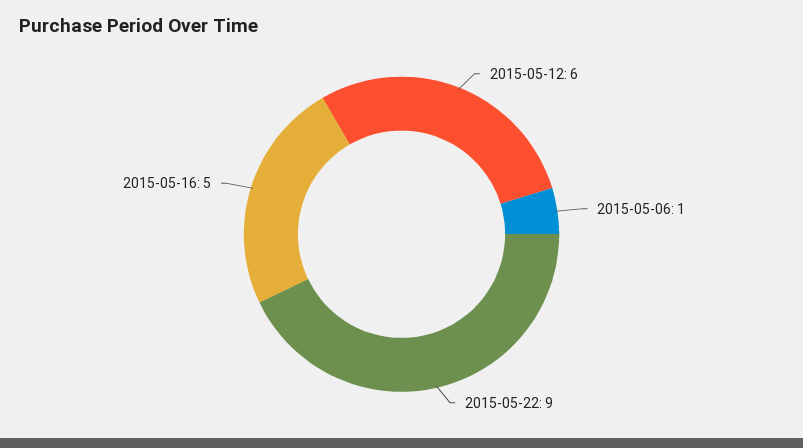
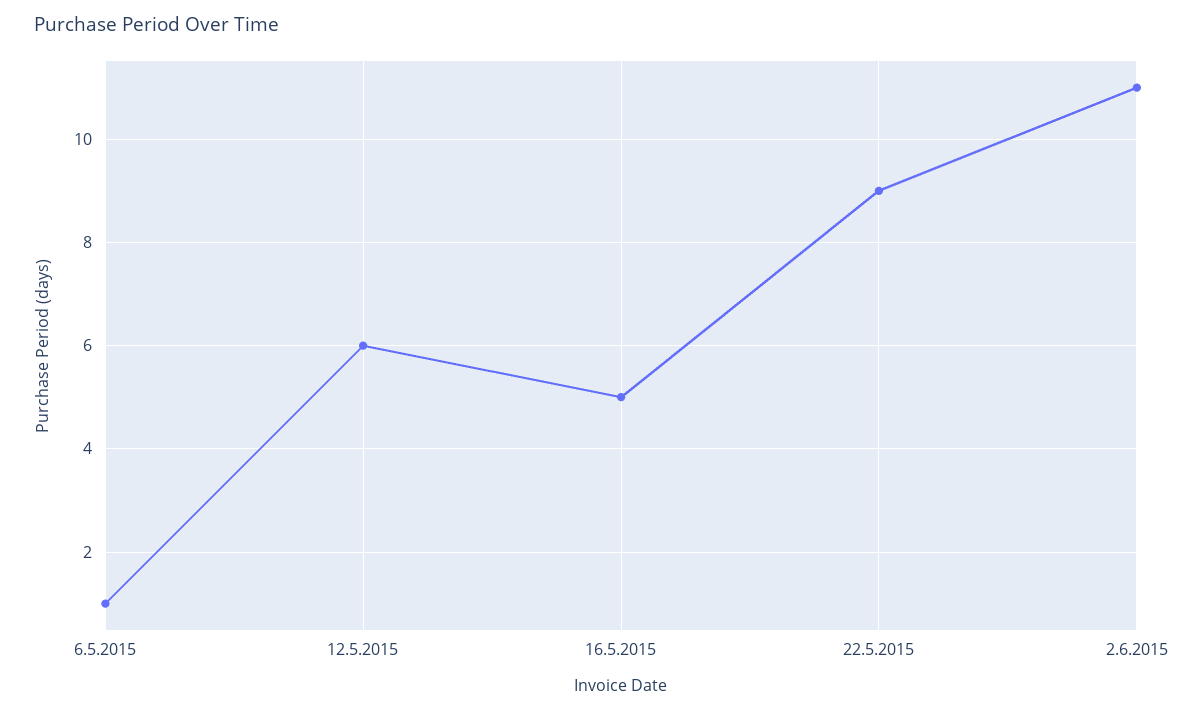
2.6.2015: none -> 11

